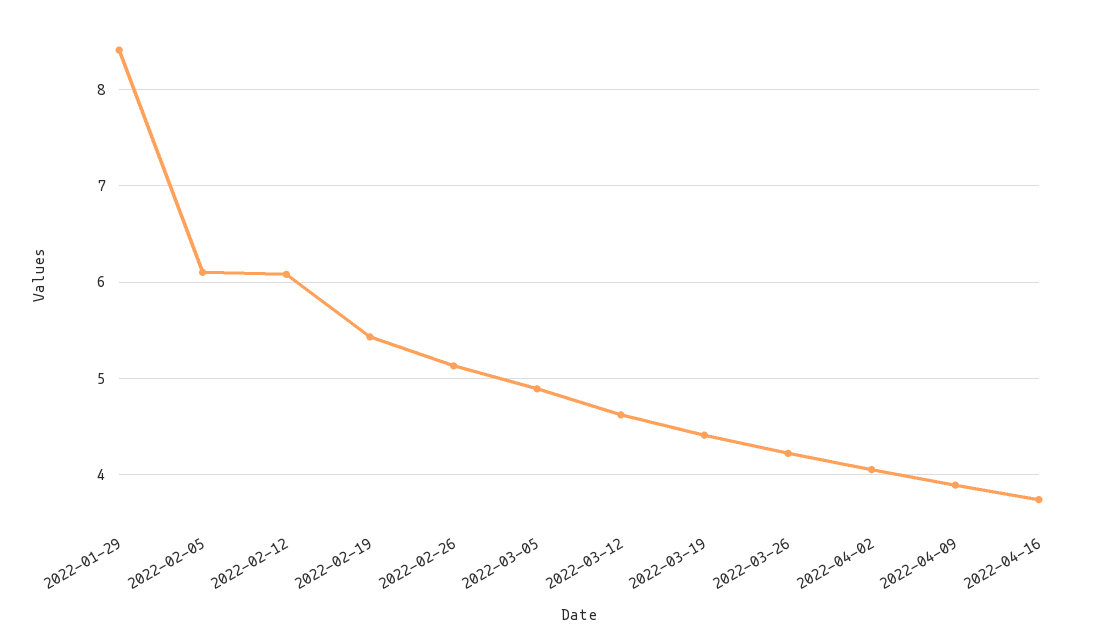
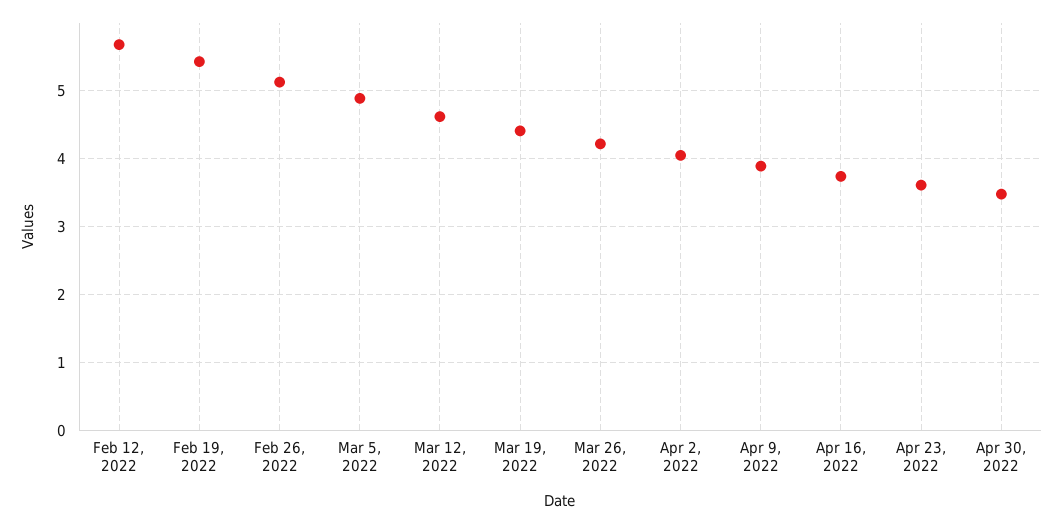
2022-01-29: 8.4 -> none
2022-02-05: 6.1 -> none
2022-02-12: 6.1 -> 5.7
Apr 23, 2022: none -> 3.6
Apr 30, 2022: none -> 3.5

